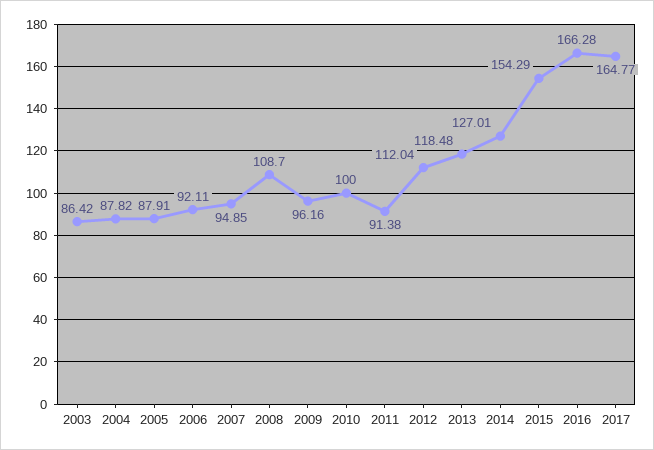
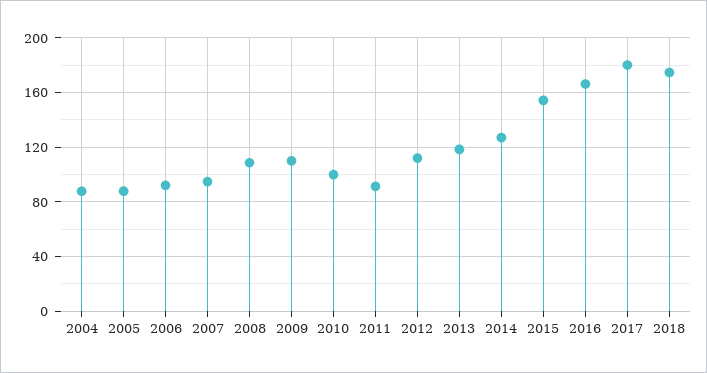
2003: 86.42 -> none
2009: 96.16 -> 110
2017: 164.77 -> 180
2018: none -> 175

